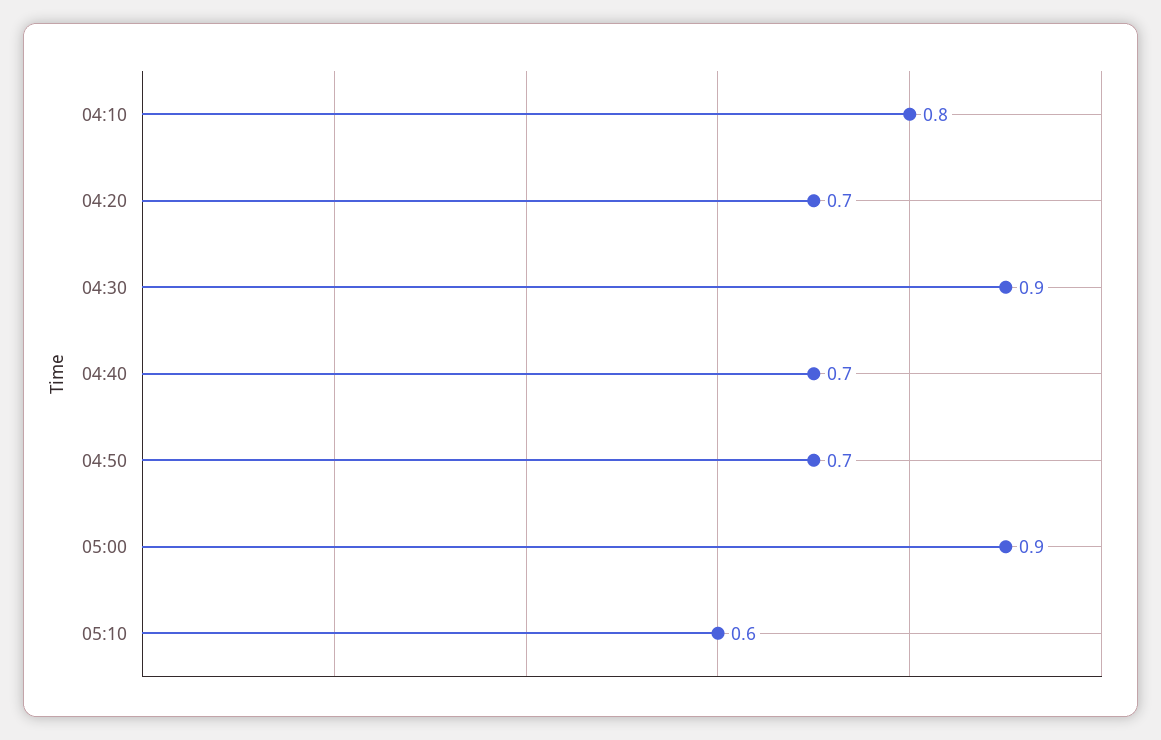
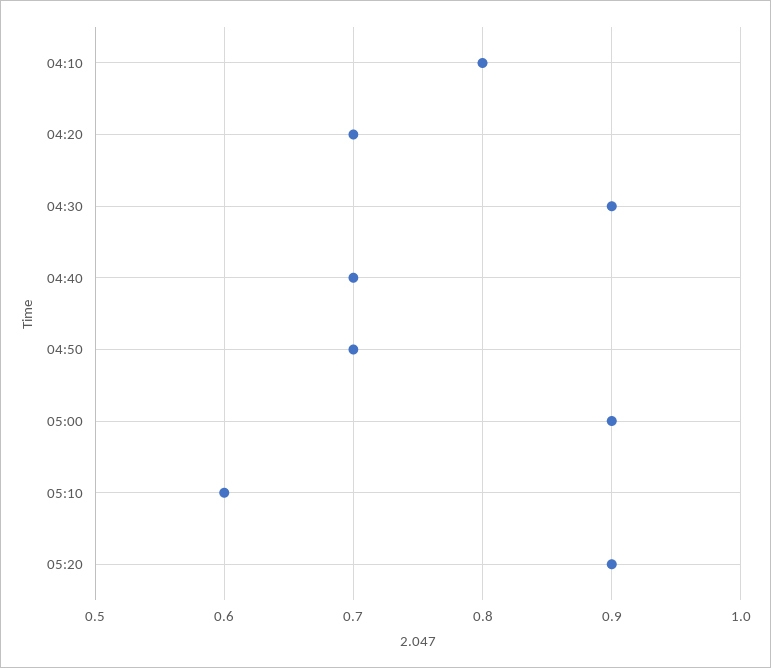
05:20: none -> 0.9

